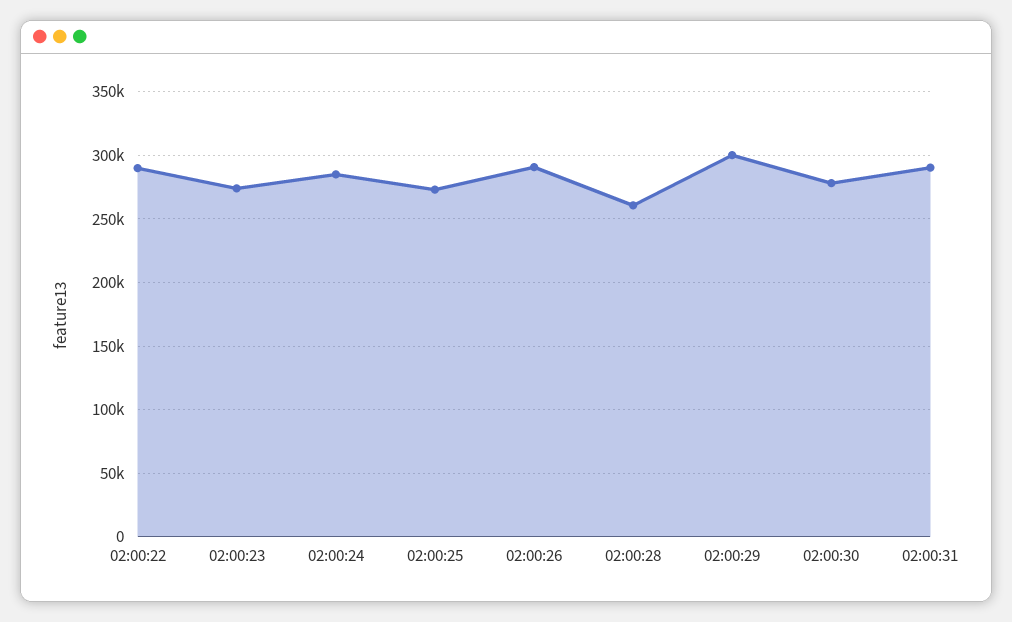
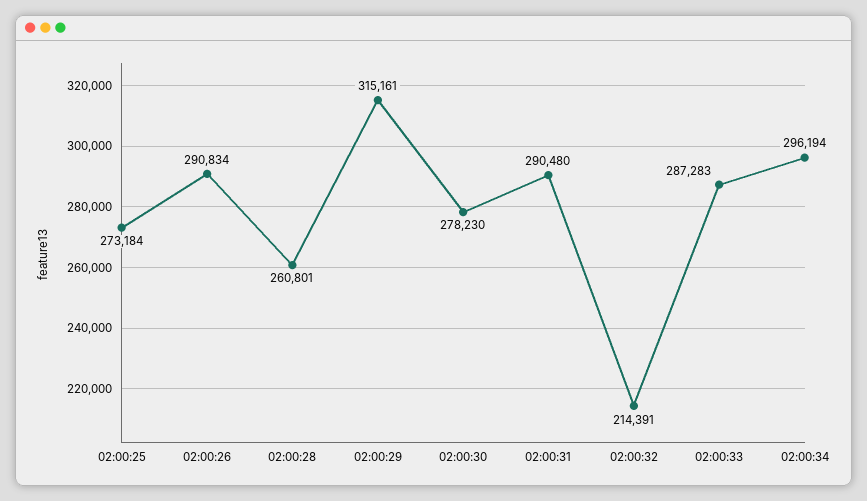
02:00:22: 290000 -> none
02:00:23: 275000 -> none
02:00:24: 285000 -> none
02:00:29: 300000 -> 315161
02:00:32: none -> 214391
02:00:33: none -> 287283
02:00:34: none -> 296194

